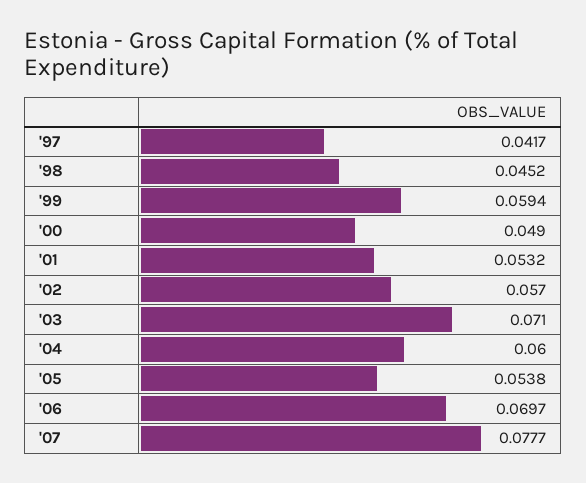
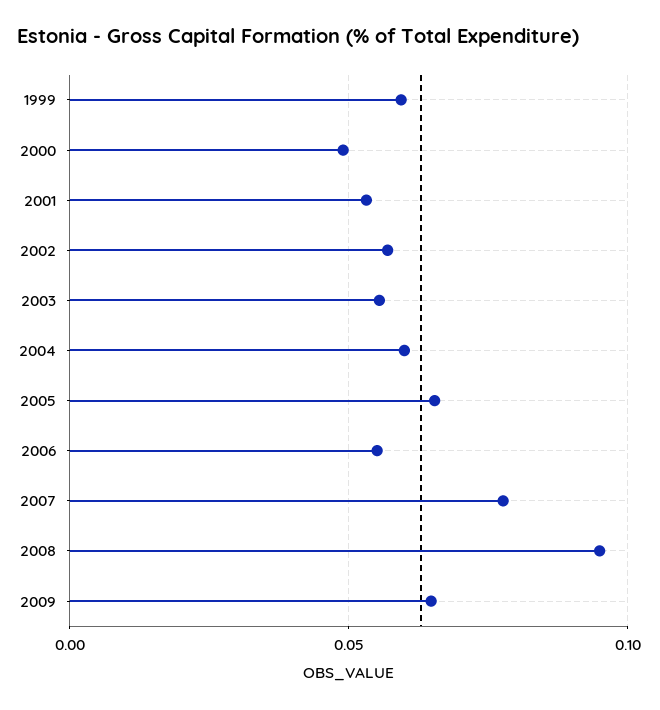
'97: 0.0417 -> none
'98: 0.0452 -> none
'03: 0.071 -> 0.055
'05: 0.0538 -> 0.065
'06: 0.0697 -> 0.055
2008: none -> 0.095
2009: none -> 0.065

